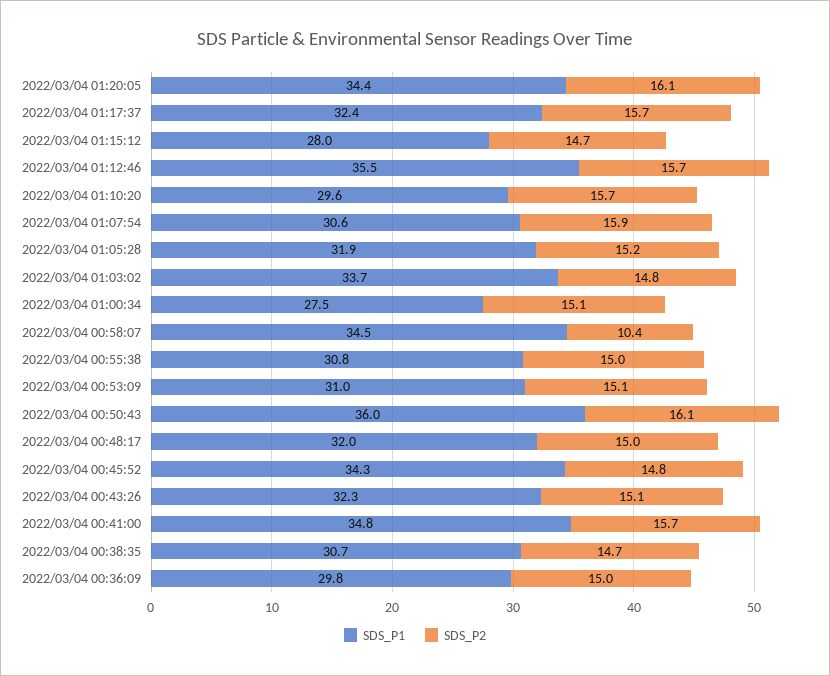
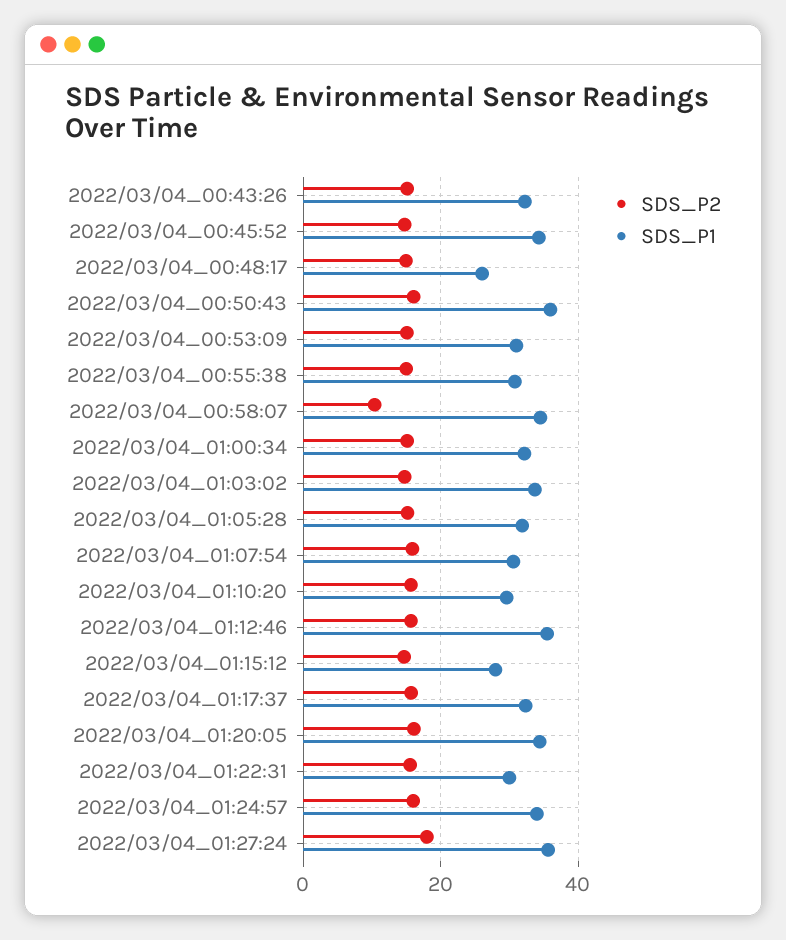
SDS_P1, 2022/03/04 01:00:34: 27.5 -> 32
SDS_P1, 2022/03/04 00:48:17: 32 -> 26
SDS_P1, 2022/03/04 00:41:00: 34.8 -> none
SDS_P2, 2022/03/04 00:41:00: 15.7 -> none
SDS_P1, 2022/03/04 00:38:35: 30.7 -> none
SDS_P2, 2022/03/04 00:38:35: 14.7 -> none
SDS_P1, 2022/03/04 00:36:09: 29.8 -> none
SDS_P2, 2022/03/04 00:36:09: 15 -> none
SDS_P2, 2022/03/04_01:22:31: none -> 16
SDS_P1, 2022/03/04_01:22:31: none -> 30
SDS_P2, 2022/03/04_01:24:57: none -> 16
SDS_P1, 2022/03/04_01:24:57: none -> 34
SDS_P2, 2022/03/04_01:27:24: none -> 18
SDS_P1, 2022/03/04_01:27:24: none -> 36

